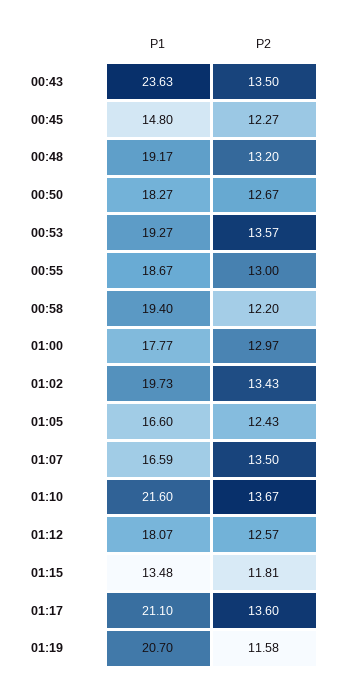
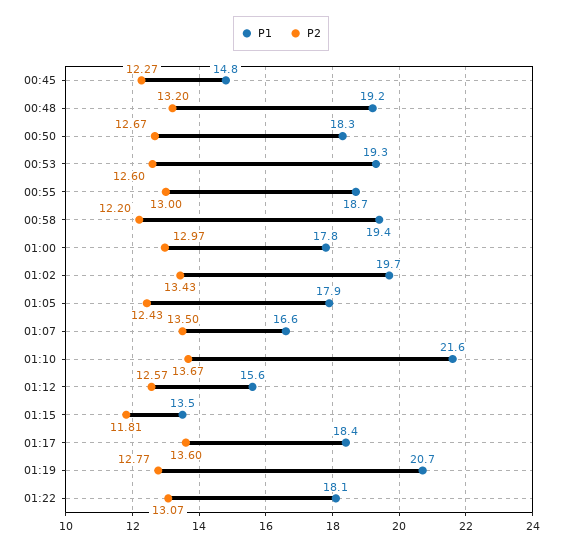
P1, 00:43: 23.63 -> none
P2, 00:43: 13.5 -> none
P2, 00:53: 13.57 -> 12.6
P1, 01:05: 16.6 -> 17.9
P1, 01:12: 18.07 -> 15.6
P1, 01:17: 21.1 -> 18.4
P2, 01:19: 11.58 -> 12.77
P1, 01:22: none -> 18.1
P2, 01:22: none -> 13.07

